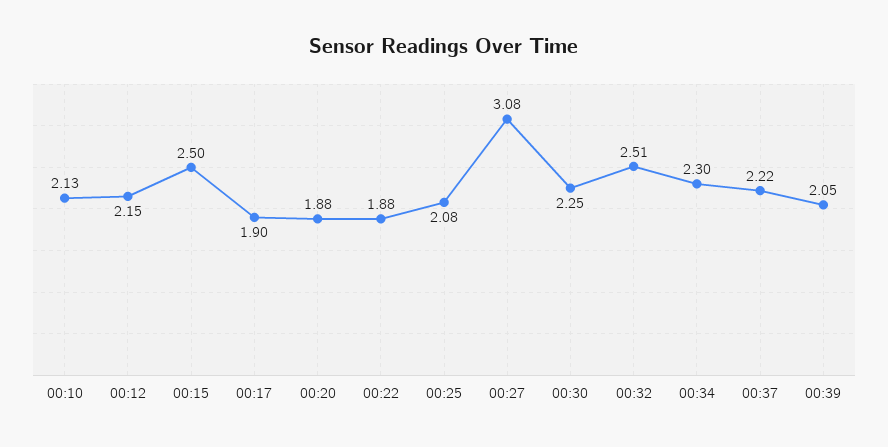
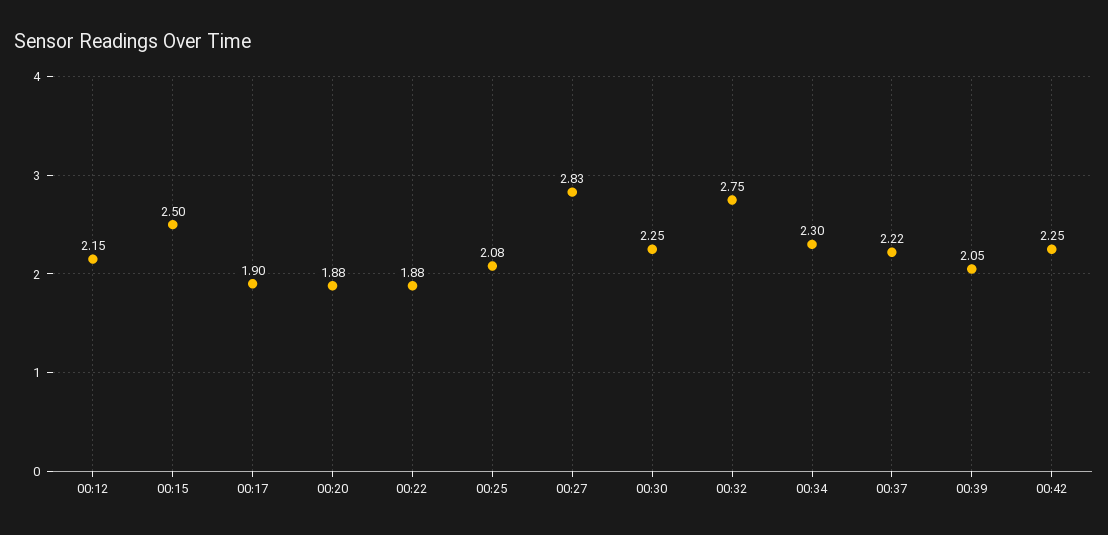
00:10: 2.13 -> none
00:27: 3.08 -> 2.83
00:32: 2.51 -> 2.75
00:42: none -> 2.25

